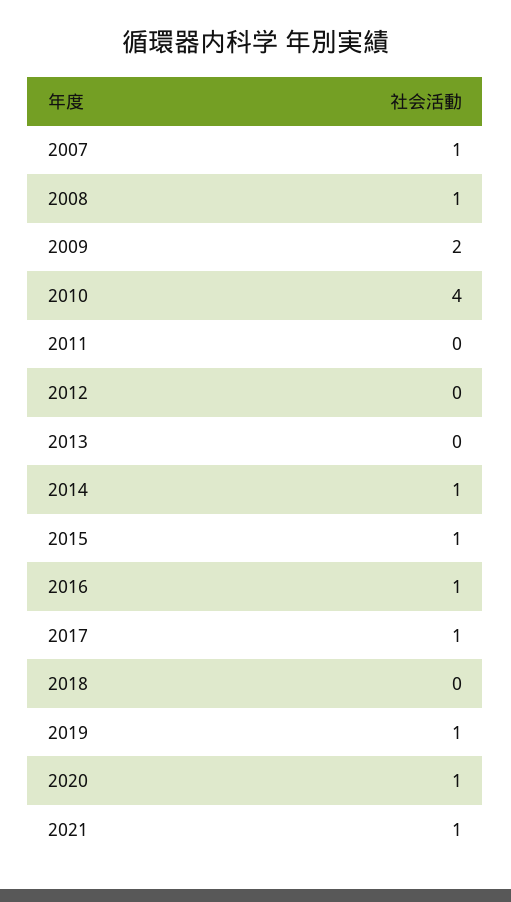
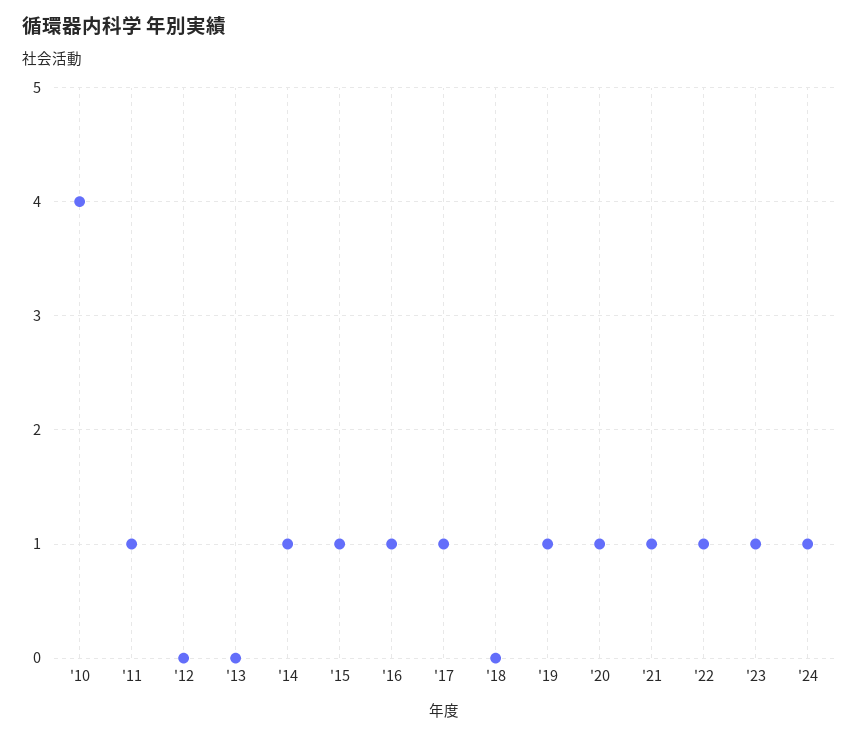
2007: 1 -> none
2008: 1 -> none
2009: 2 -> none
2011: 0 -> 1
'22: none -> 1
'23: none -> 1
'24: none -> 1

